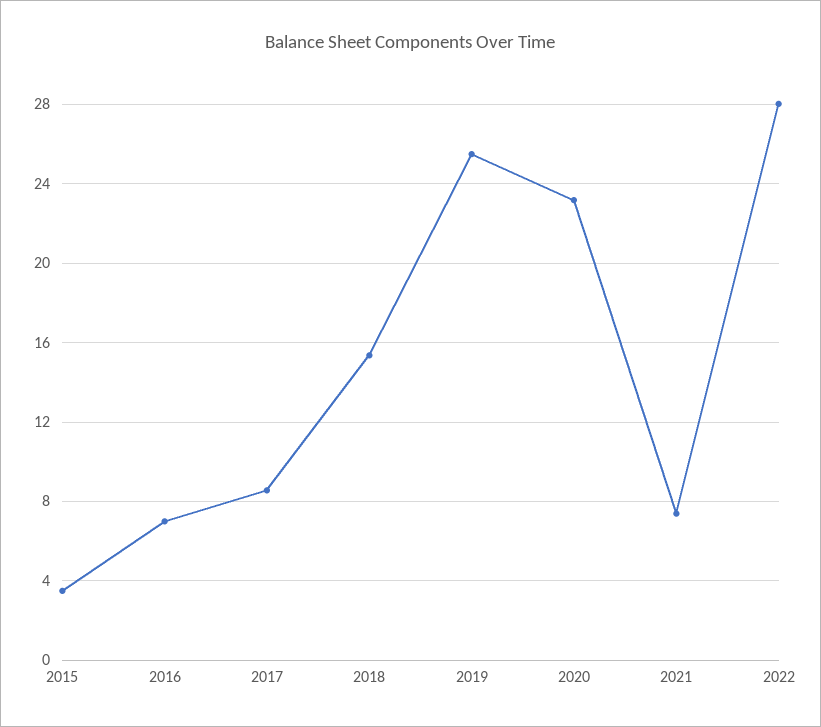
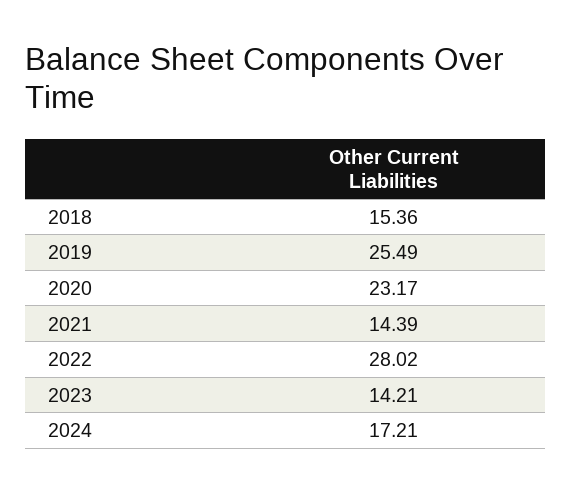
2015: 3.5 -> none
2016: 7 -> none
2017: 8.5 -> none
2021: 7.5 -> 14.39
2023: none -> 14.21
2024: none -> 17.21

